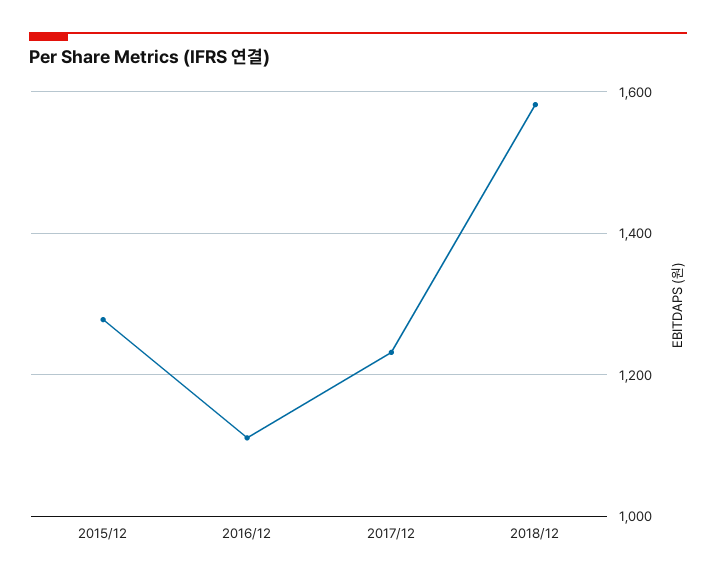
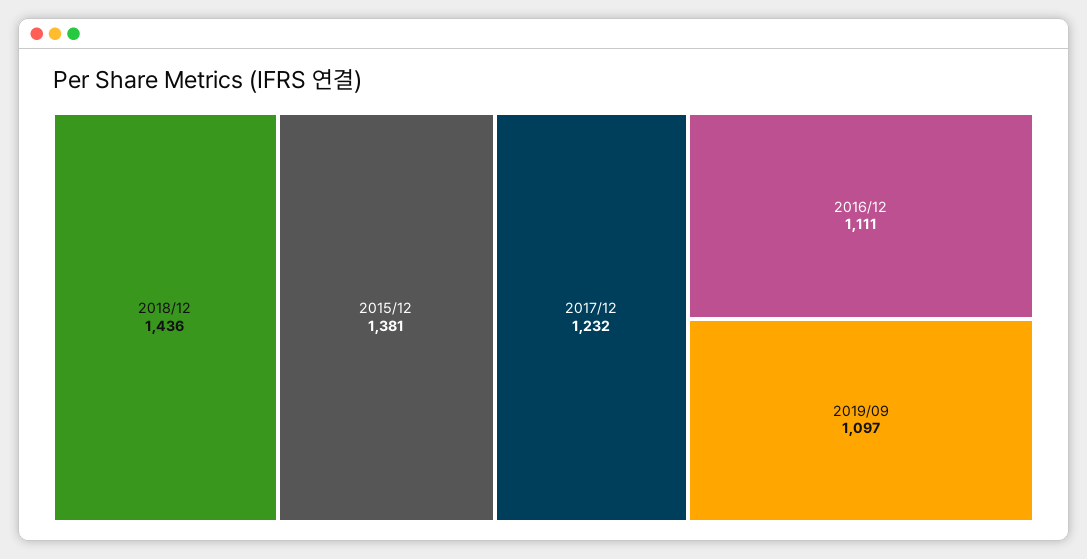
2015/12: 1280 -> 1381
2018/12: 1580 -> 1436
2019/09: none -> 1097

